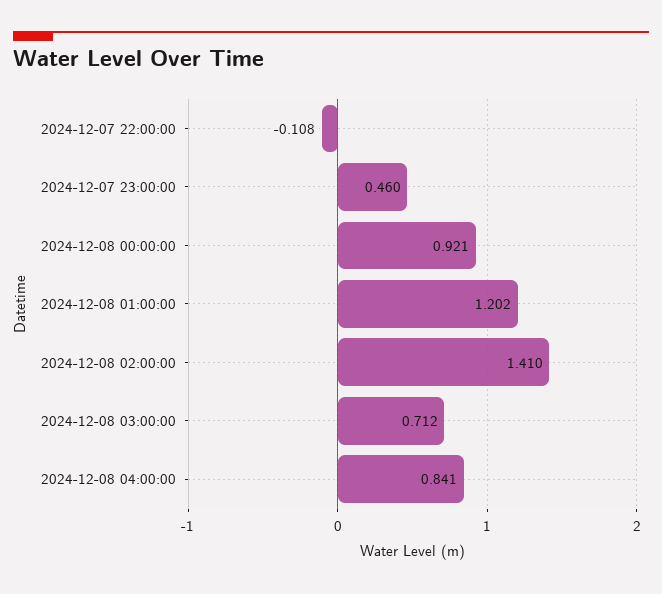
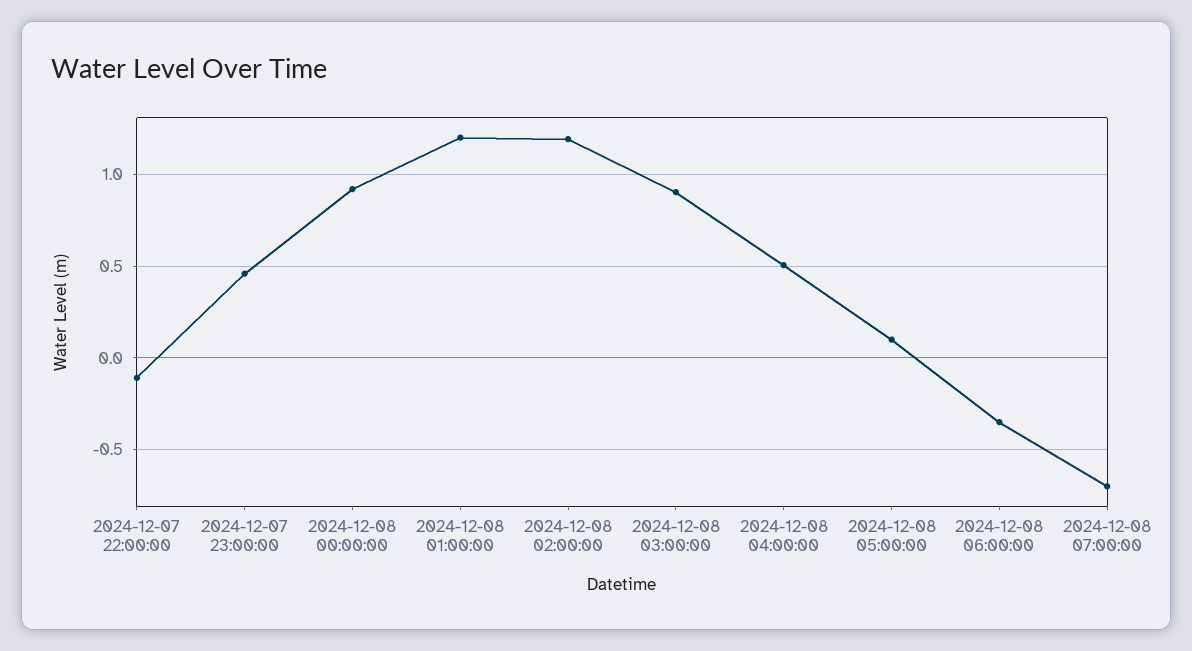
2024-12-08 02:00:00: 1.41 -> 1.2
2024-12-08 03:00:00: 0.712 -> 0.9
2024-12-08 04:00:00: 0.841 -> 0.5
2024-12-08 05:00:00: none -> 0.1
2024-12-08 06:00:00: none -> -0.35
2024-12-08 07:00:00: none -> -0.7

